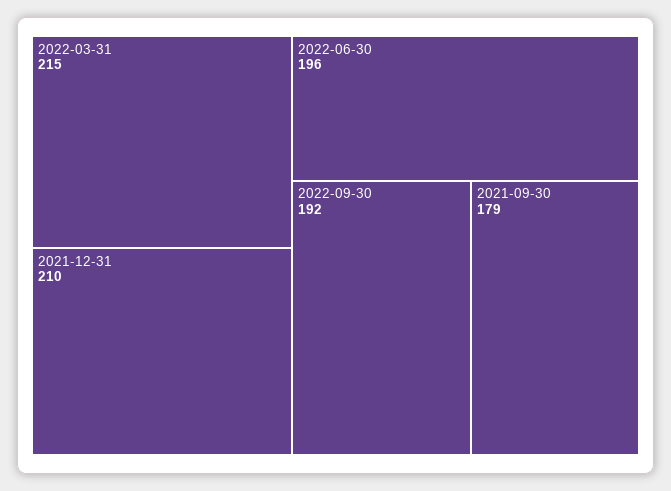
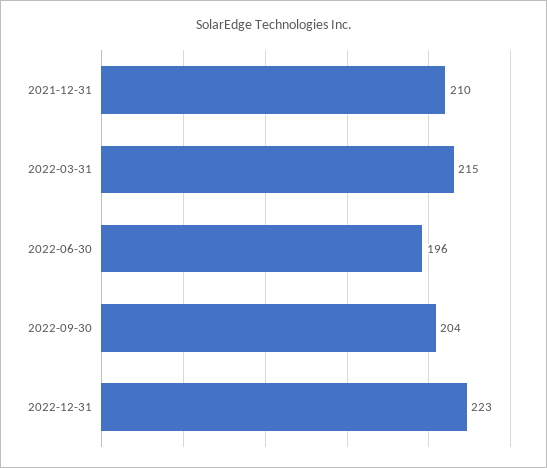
2022-09-30: 192 -> 204
2021-09-30: 179 -> none
2022-12-31: none -> 223

